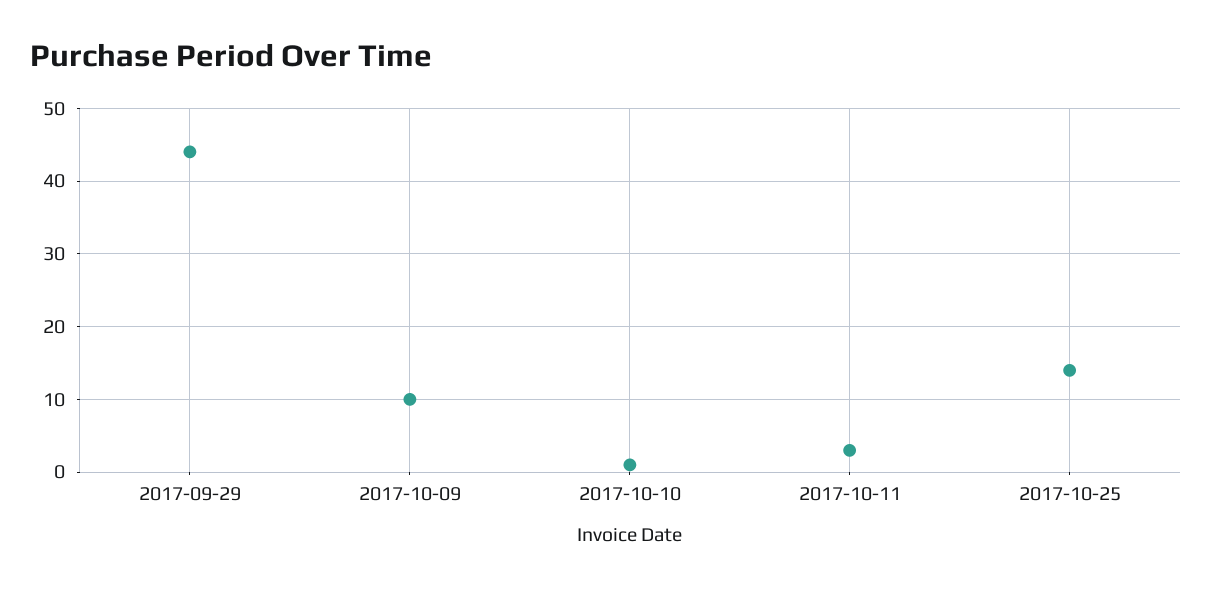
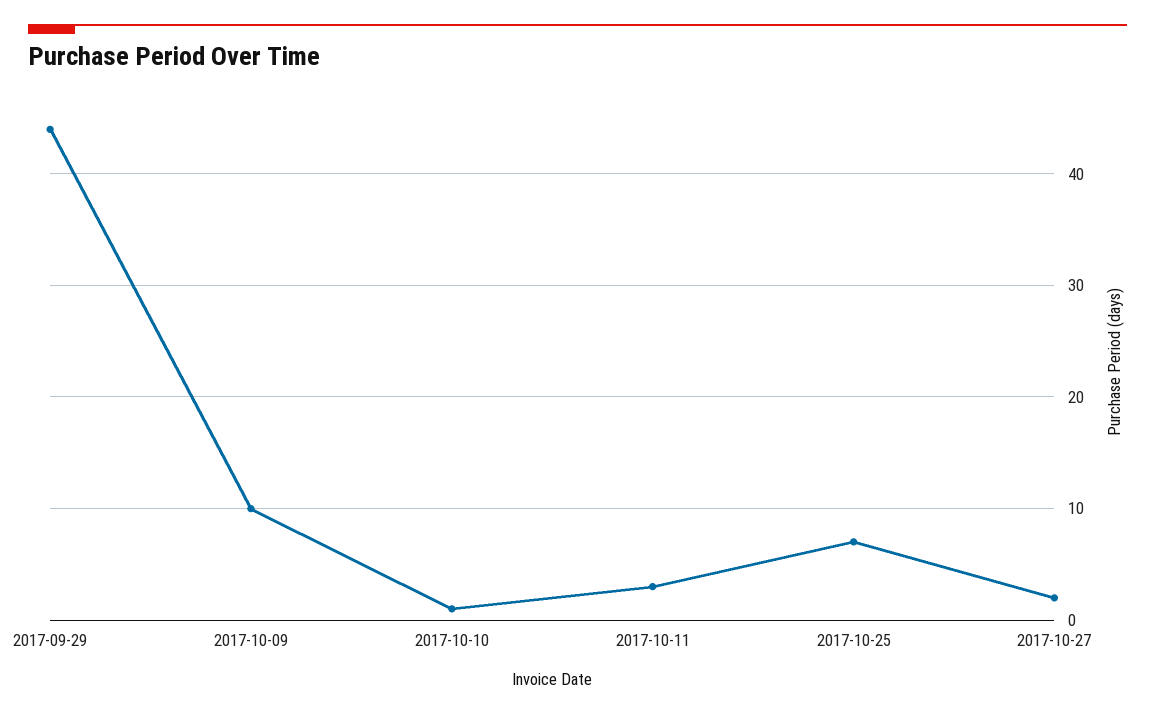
2017-10-25: 14 -> 7
2017-10-27: none -> 2

